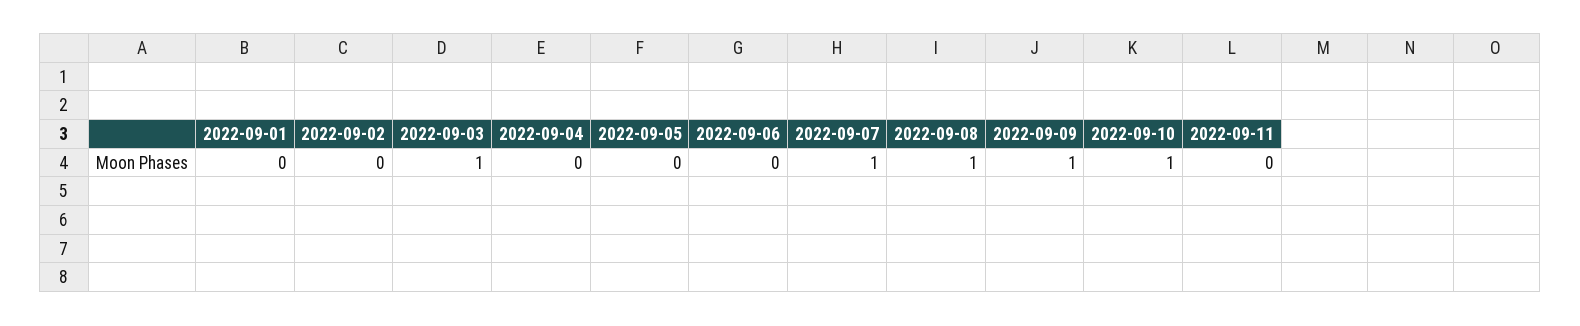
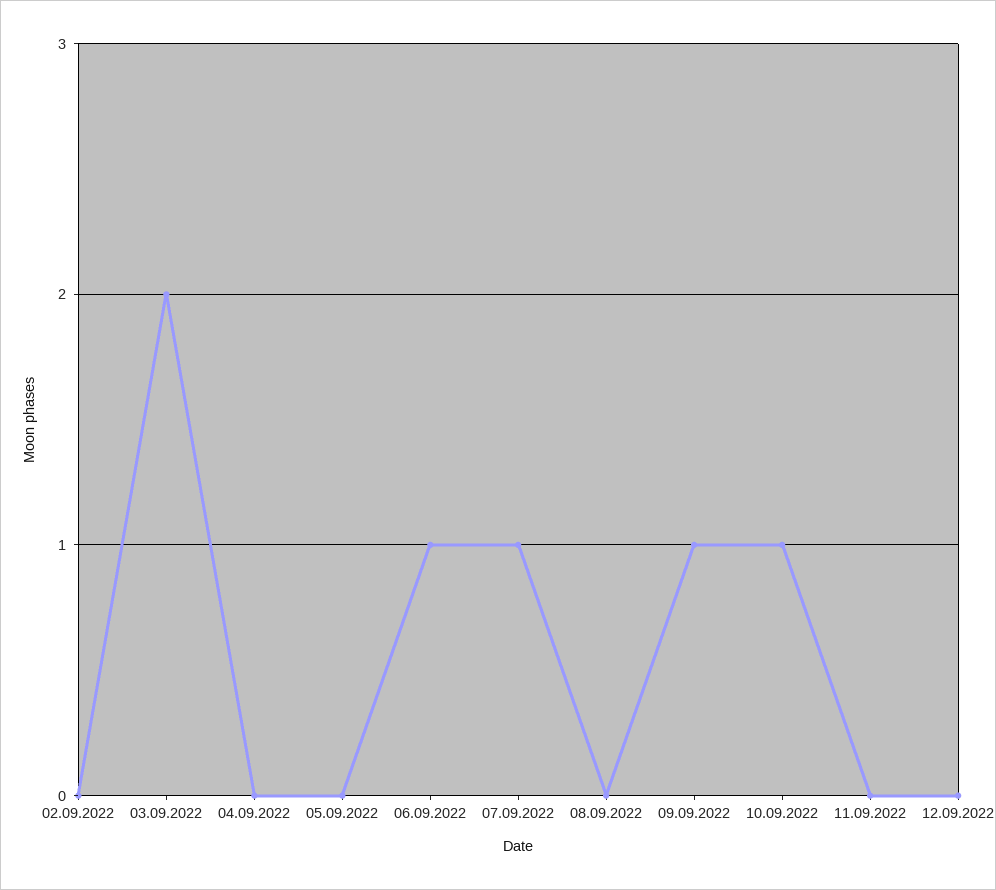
2022-09-01: 0 -> none
2022-09-03: 1 -> 2
2022-09-06: 0 -> 1
2022-09-08: 1 -> 0
12.09.2022: none -> 0

